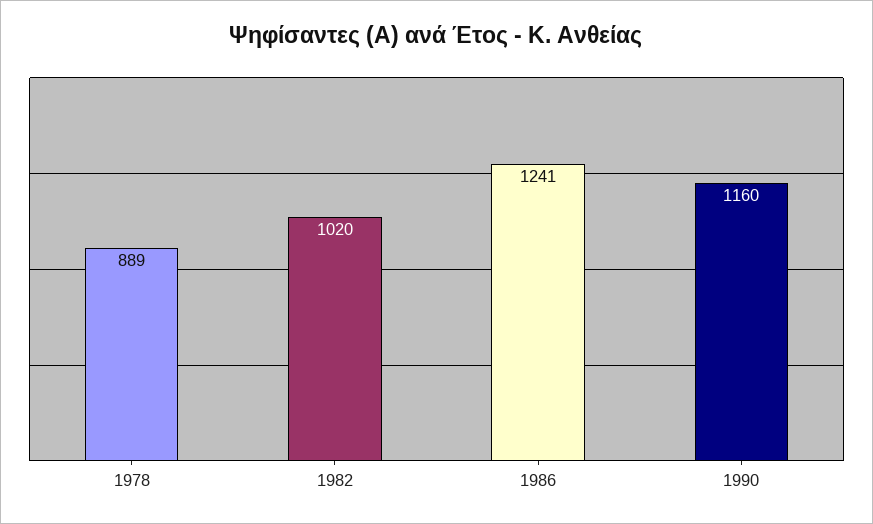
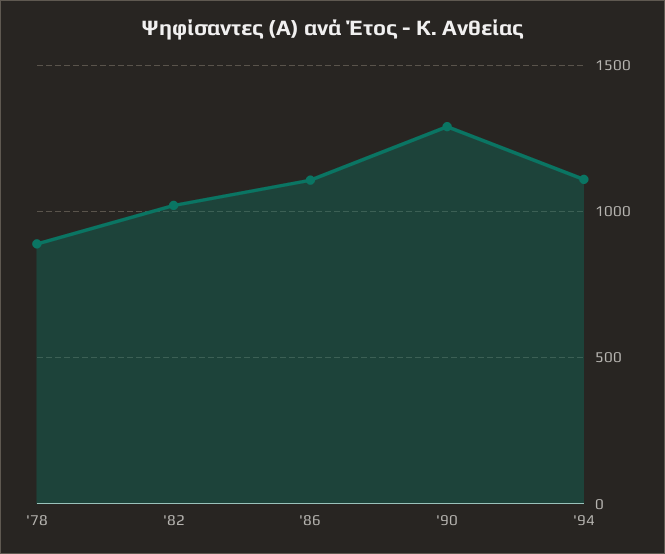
1986: 1241 -> 1100
1990: 1160 -> 1300
'94: none -> 1100

